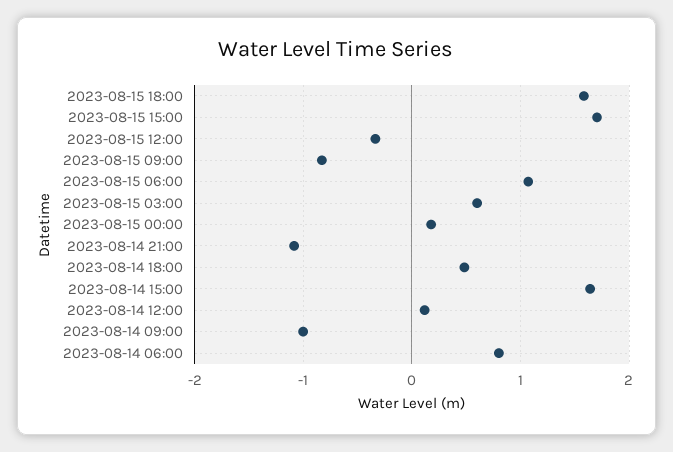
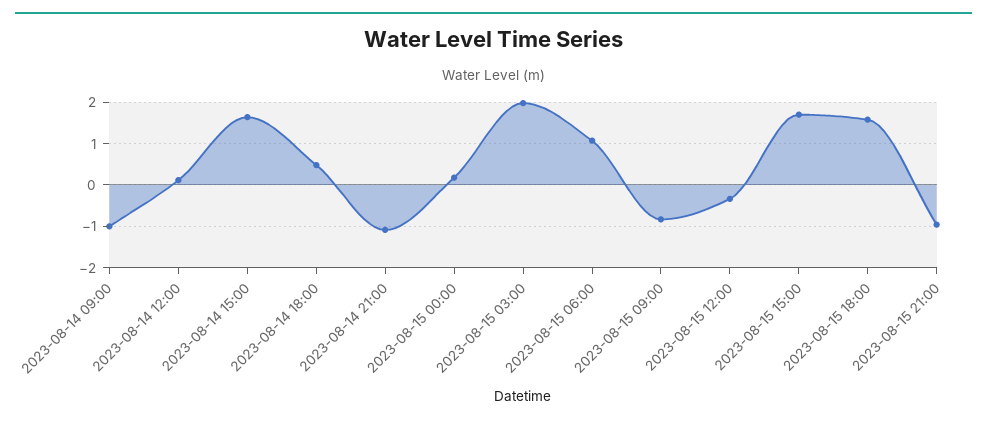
2023-08-15 03:00: 0.6 -> 2
2023-08-14 06:00: 0.8 -> none
2023-08-15 21:00: none -> -1

